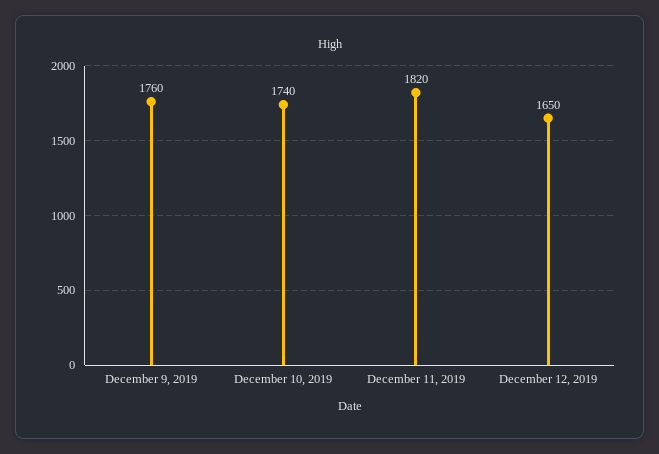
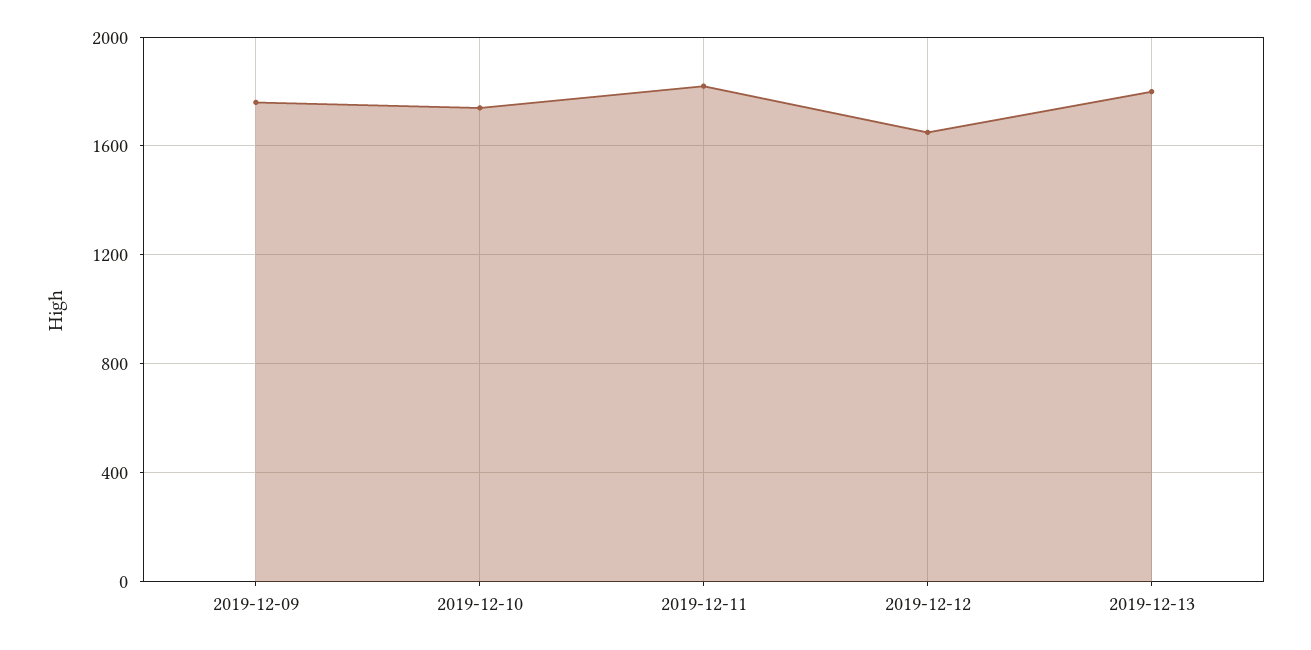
2019-12-13: none -> 1800

